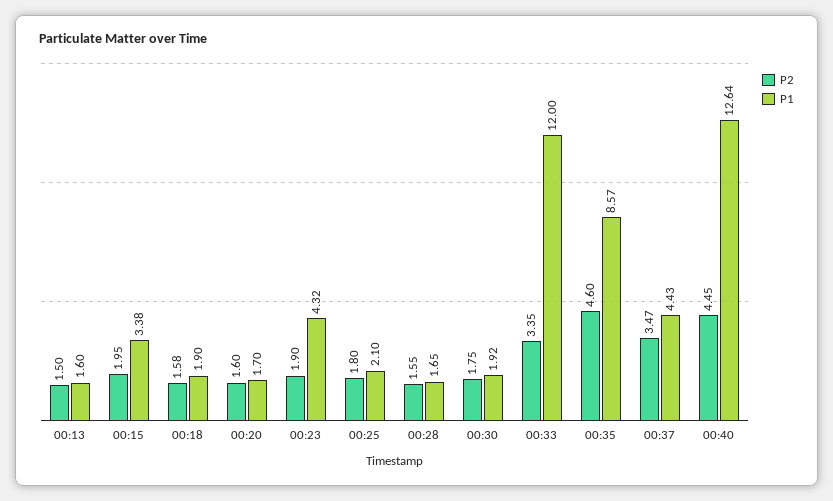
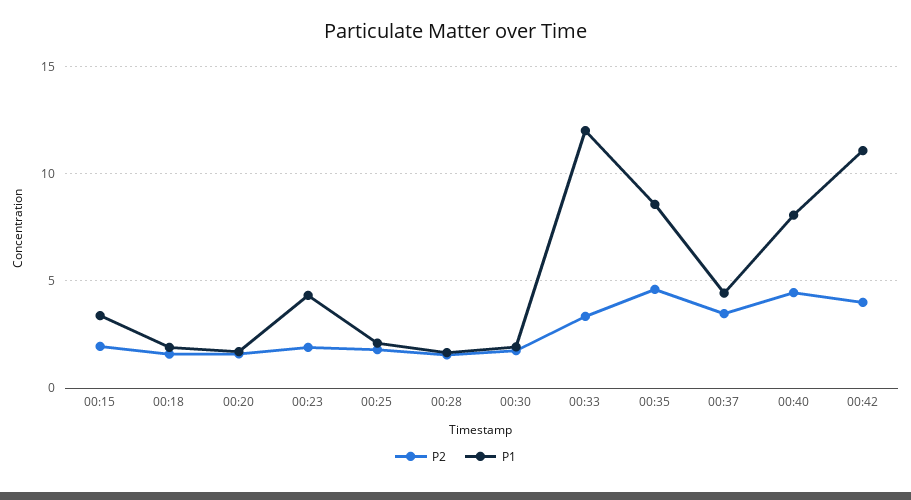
P2, 00:13: 1.5 -> none
P1, 00:13: 1.6 -> none
P1, 00:40: 12.64 -> 8
P2, 00:42: none -> 4
P1, 00:42: none -> 11

